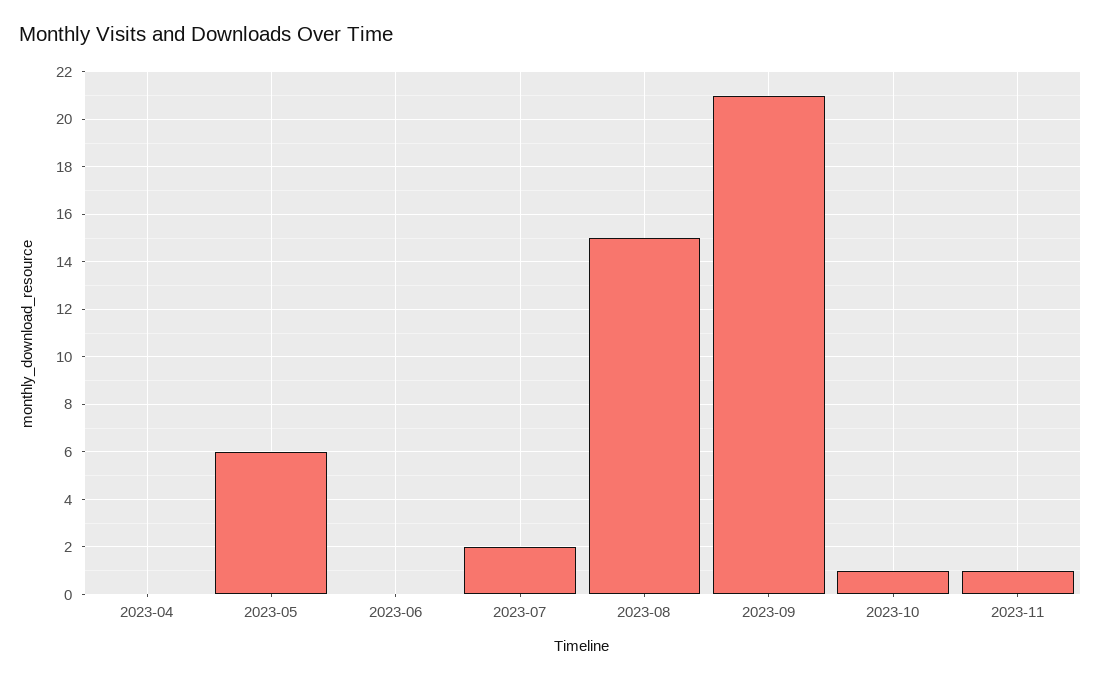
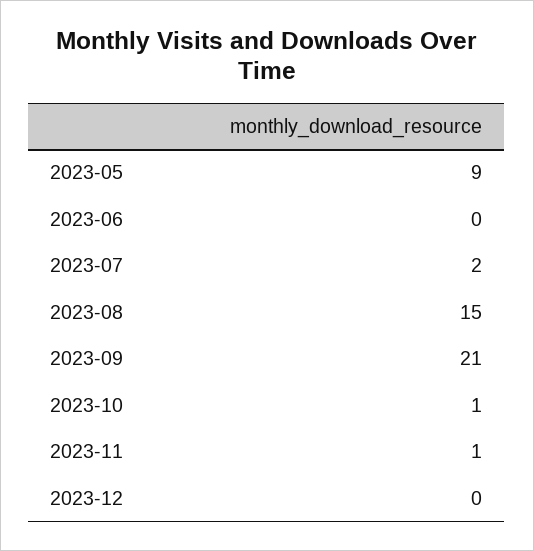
2023-04: 0 -> none
2023-05: 6 -> 9
2023-12: none -> 0

